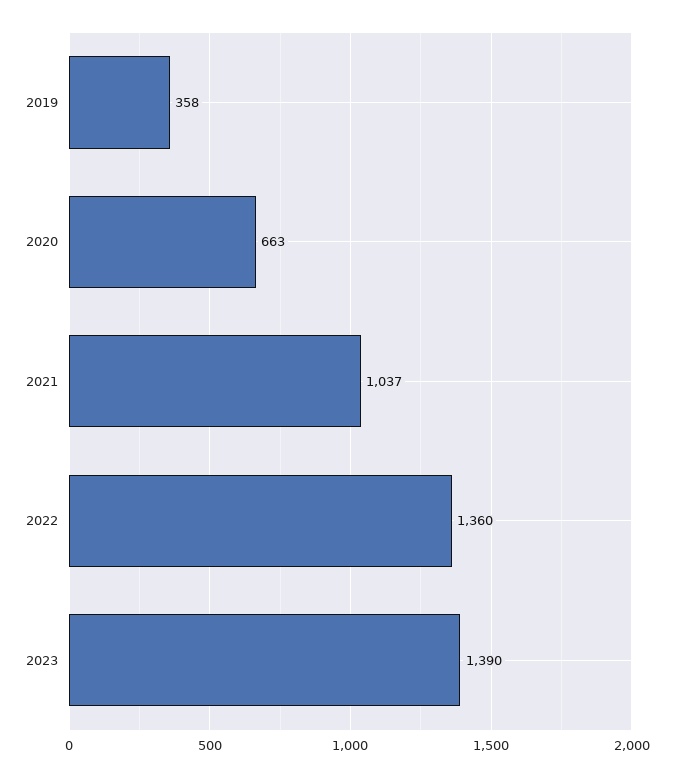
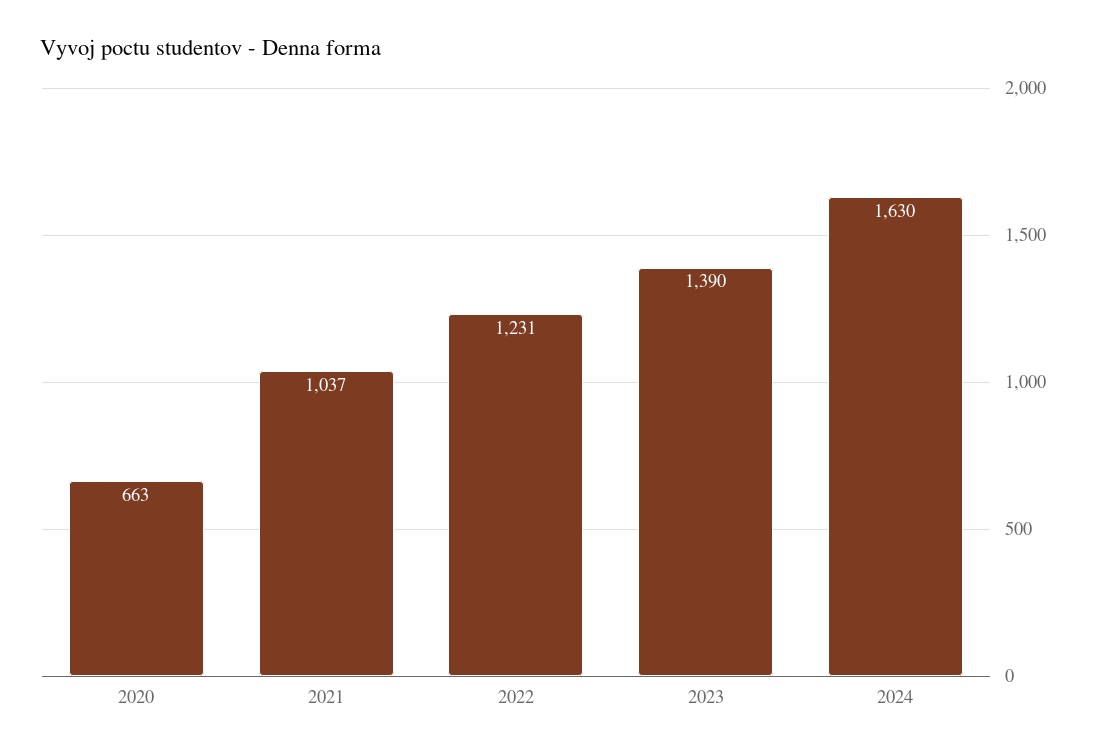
2019: 358 -> none
2022: 1360 -> 1231
2024: none -> 1630

